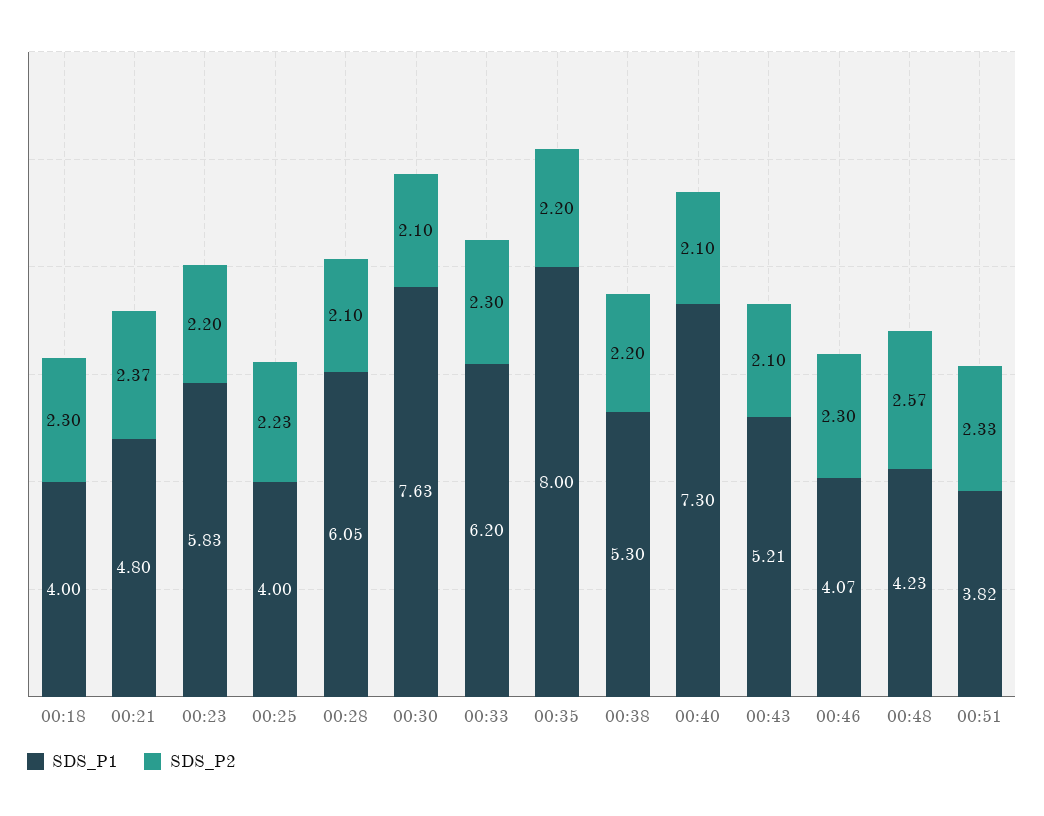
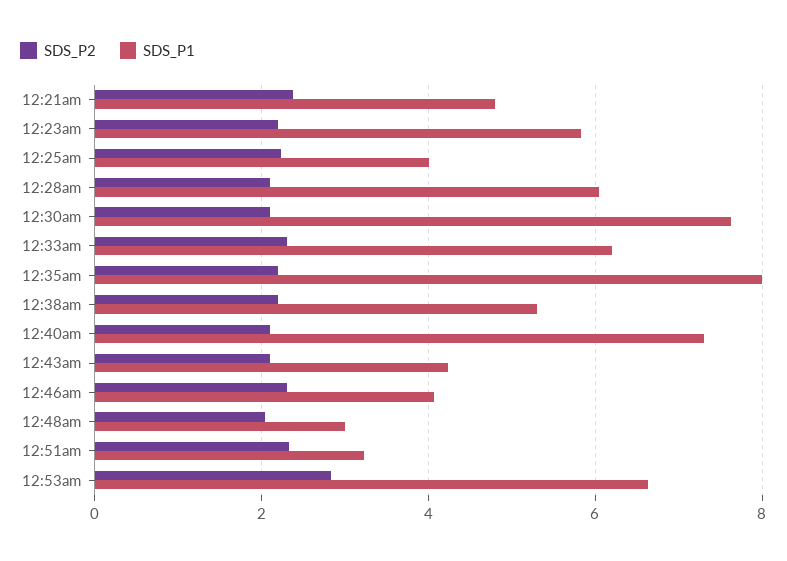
SDS_P1, 00:18: 4 -> none
SDS_P2, 00:18: 2.3 -> none
SDS_P1, 00:43: 5.21 -> 4.2
SDS_P1, 00:48: 4.23 -> 3
SDS_P2, 00:48: 2.57 -> 2
SDS_P1, 00:51: 3.82 -> 3.2
SDS_P2, 12:53am: none -> 2.8
SDS_P1, 12:53am: none -> 6.6

